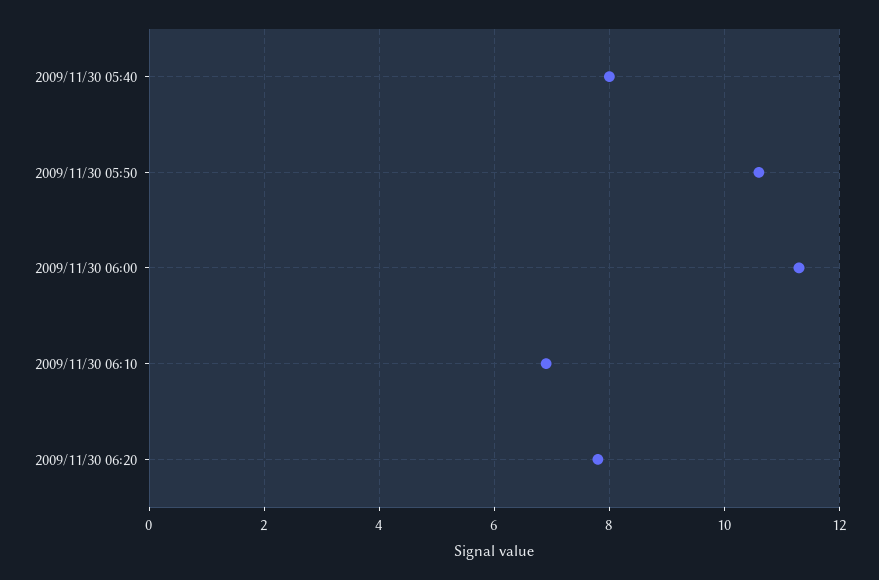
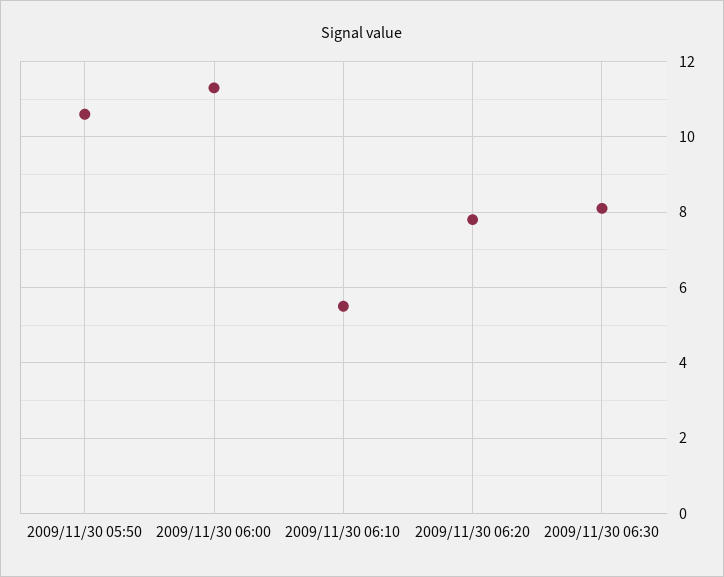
2009/11/30 05:40: 8 -> none
2009/11/30 06:10: 7 -> 5.5
2009/11/30 06:30: none -> 8

